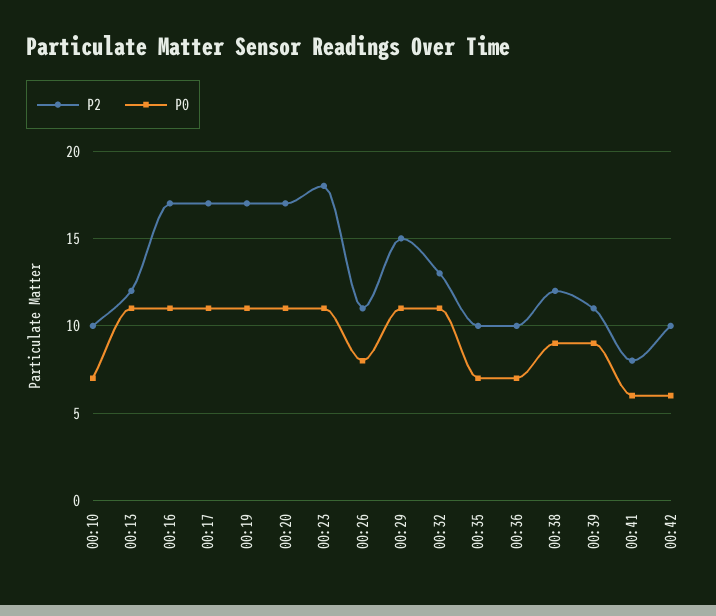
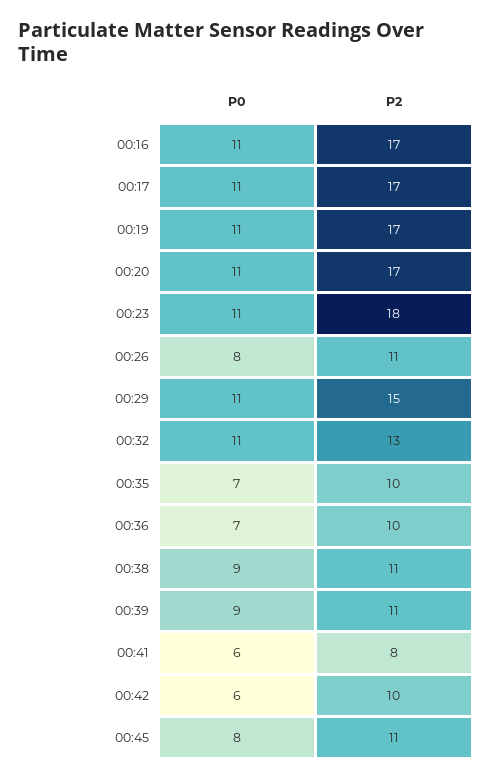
P2, 00:10: 10 -> none
P0, 00:10: 7 -> none
P2, 00:13: 12 -> none
P0, 00:13: 11 -> none
P2, 00:38: 12 -> 11
P0, 00:45: none -> 8
P2, 00:45: none -> 11

